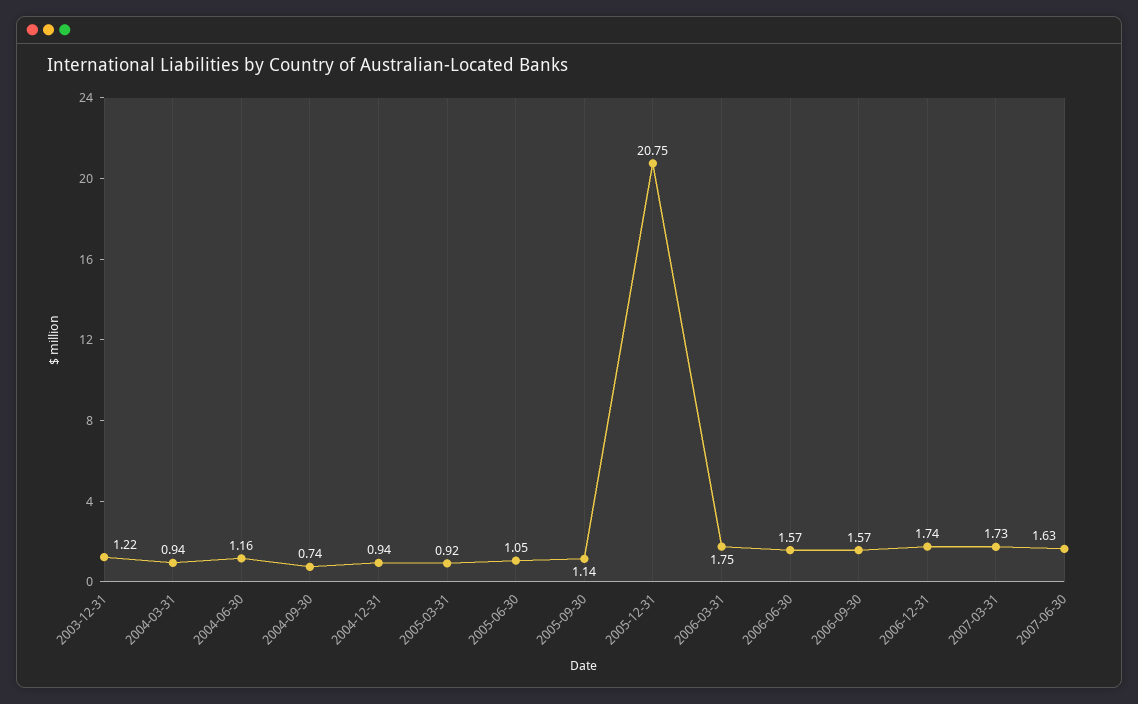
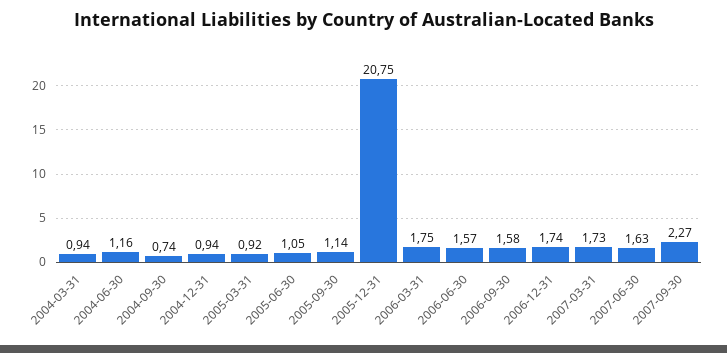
2003-12-31: 1.22 -> none
2006-09-30: 1.57 -> 1.58
2007-09-30: none -> 2.27

